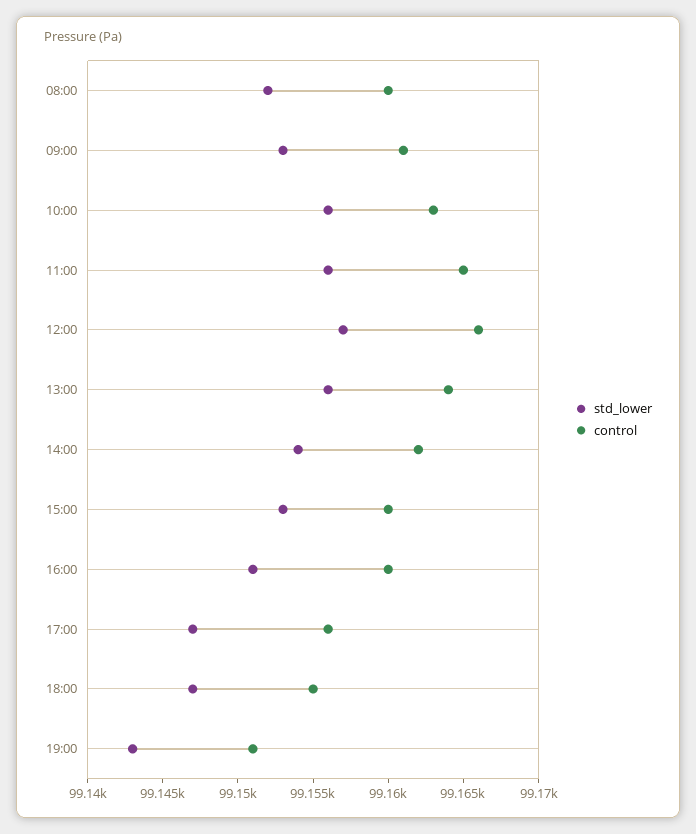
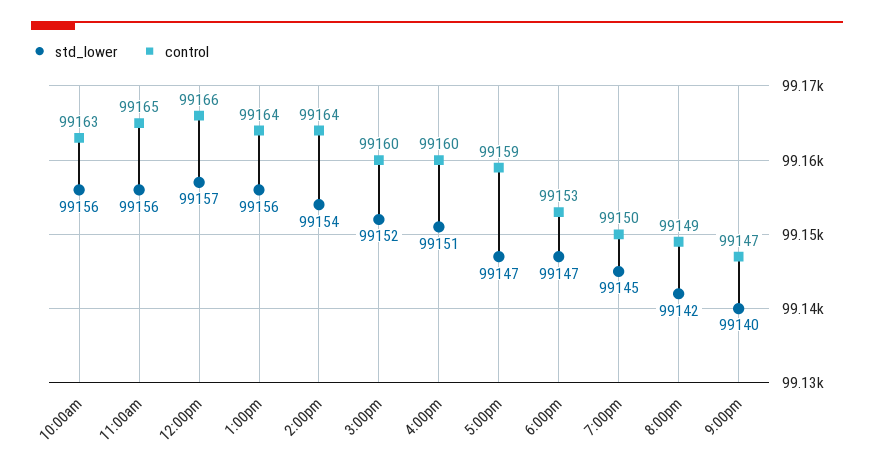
std_lower, 08:00: 99152 -> none
control, 08:00: 99160 -> none
std_lower, 09:00: 99153 -> none
control, 09:00: 99161 -> none
control, 14:00: 99162 -> 99164
std_lower, 15:00: 99153 -> 99152
control, 17:00: 99156 -> 99159
control, 18:00: 99155 -> 99153
std_lower, 19:00: 99143 -> 99145
control, 19:00: 99151 -> 99150
std_lower, 8:00pm: none -> 99142
control, 8:00pm: none -> 99149
std_lower, 9:00pm: none -> 99140
control, 9:00pm: none -> 99147

